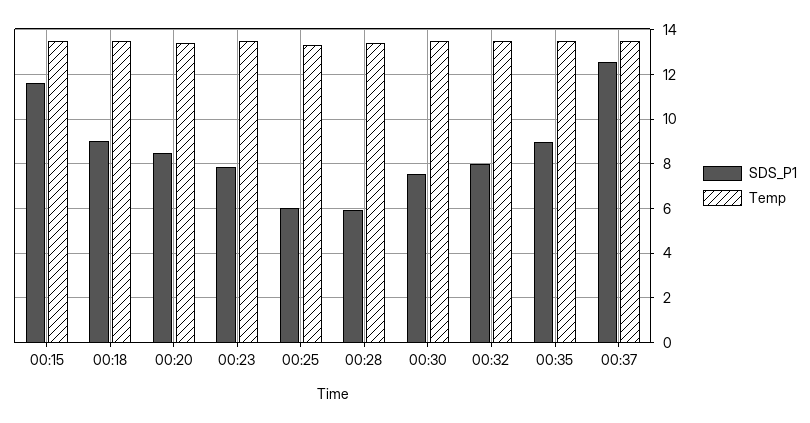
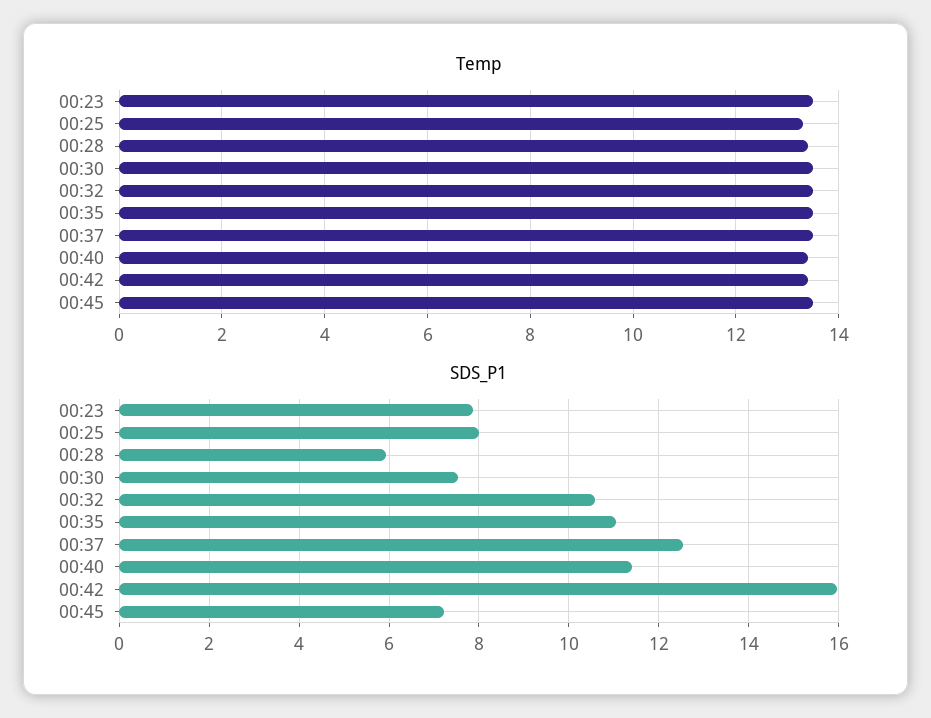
SDS_P1, 00:15: 11.5 -> none
Temp, 00:15: 13.5 -> none
SDS_P1, 00:18: 9 -> none
Temp, 00:18: 13.5 -> none
SDS_P1, 00:20: 8.5 -> none
Temp, 00:20: 13.5 -> none
SDS_P1, 00:25: 6 -> 8
SDS_P1, 00:32: 8 -> 10.6
SDS_P1, 00:35: 9 -> 11
Temp, 00:40: none -> 13.5
Temp, 00:42: none -> 13.5
Temp, 00:45: none -> 13.5
SDS_P1, 00:40: none -> 11.4
SDS_P1, 00:42: none -> 16
SDS_P1, 00:45: none -> 7.2

